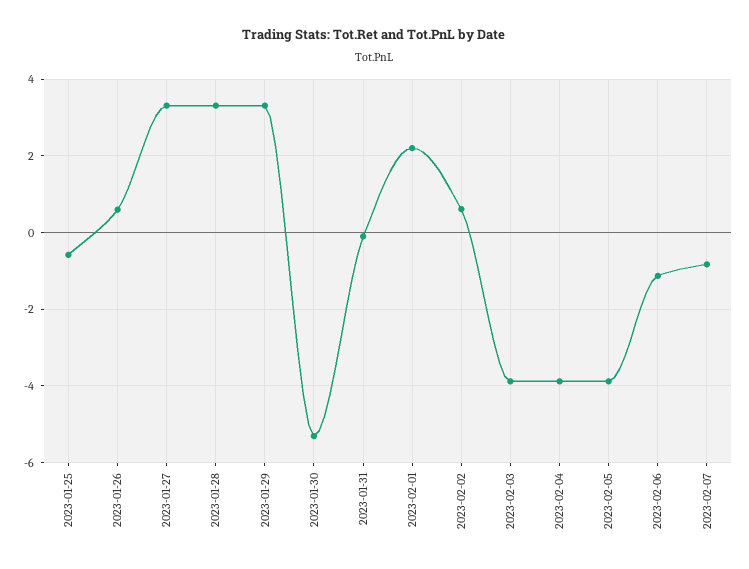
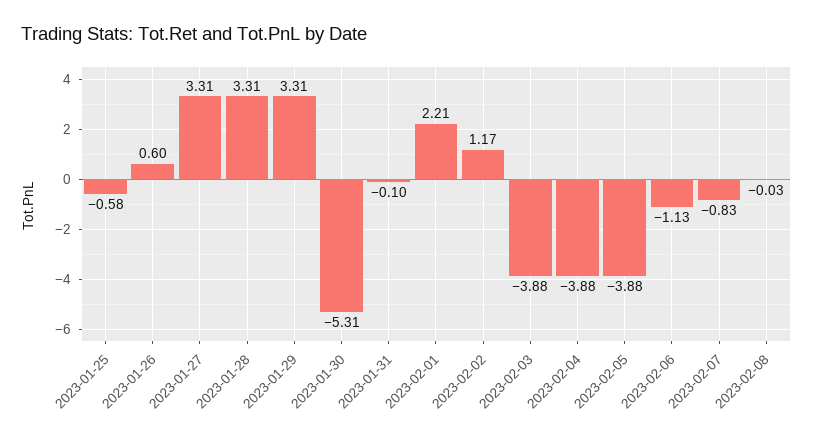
2023-02-02: 0.6 -> 1.17
2023-02-08: none -> -0.03

